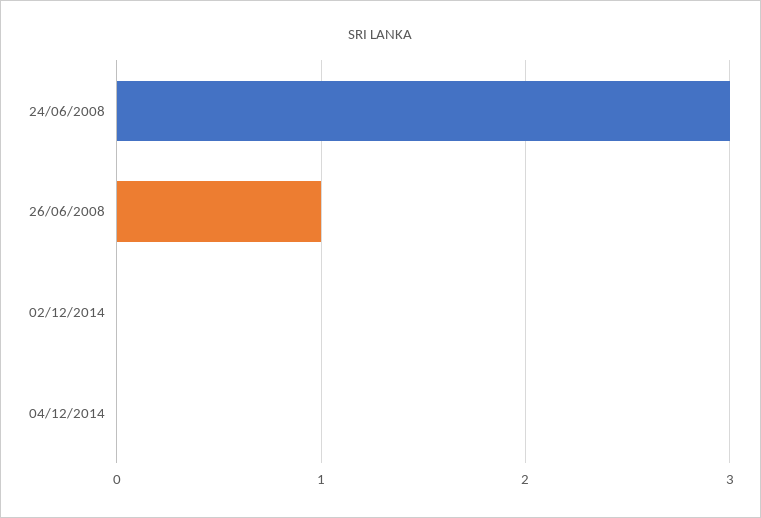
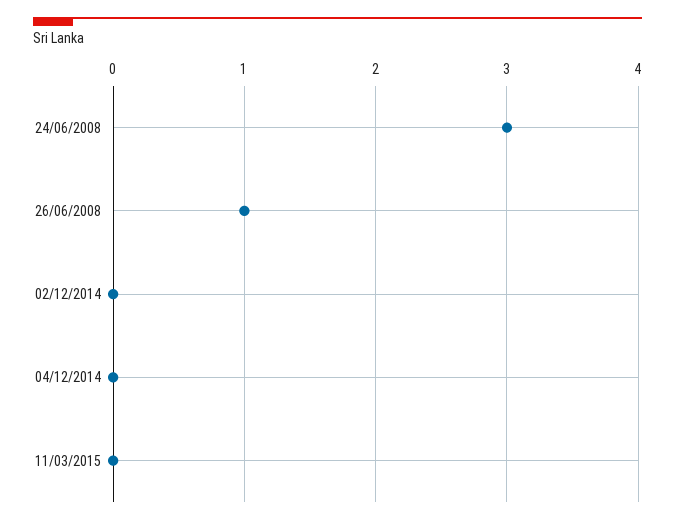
11/03/2015: none -> 0

